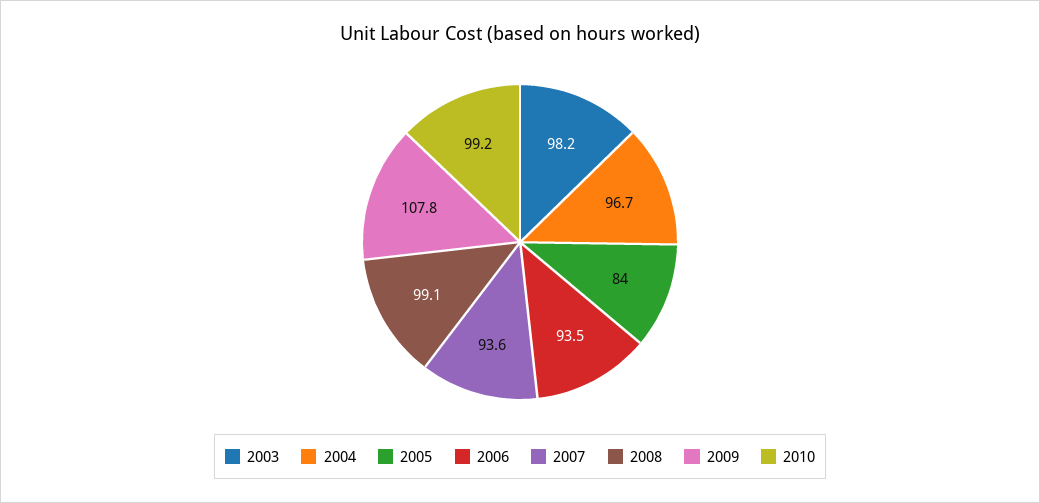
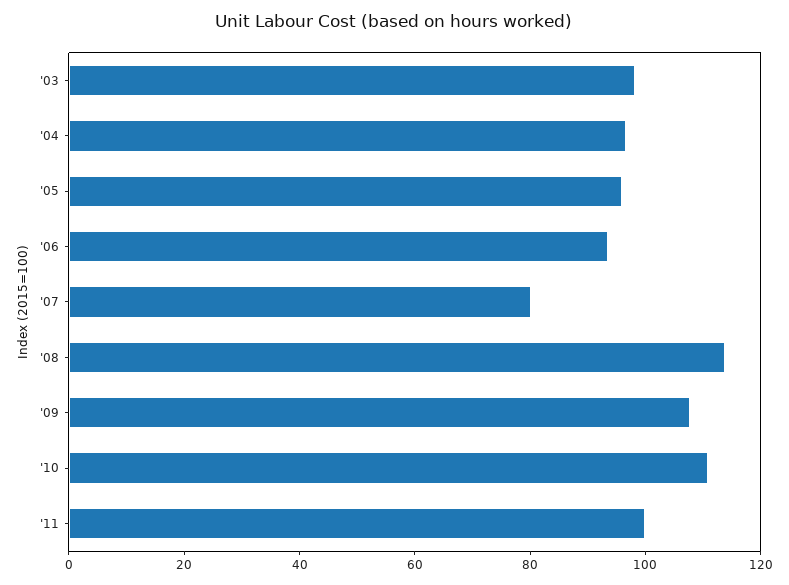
2005: 84 -> 95
2007: 93.6 -> 80
2008: 99.1 -> 115
2010: 99.2 -> 110
'11: none -> 100

